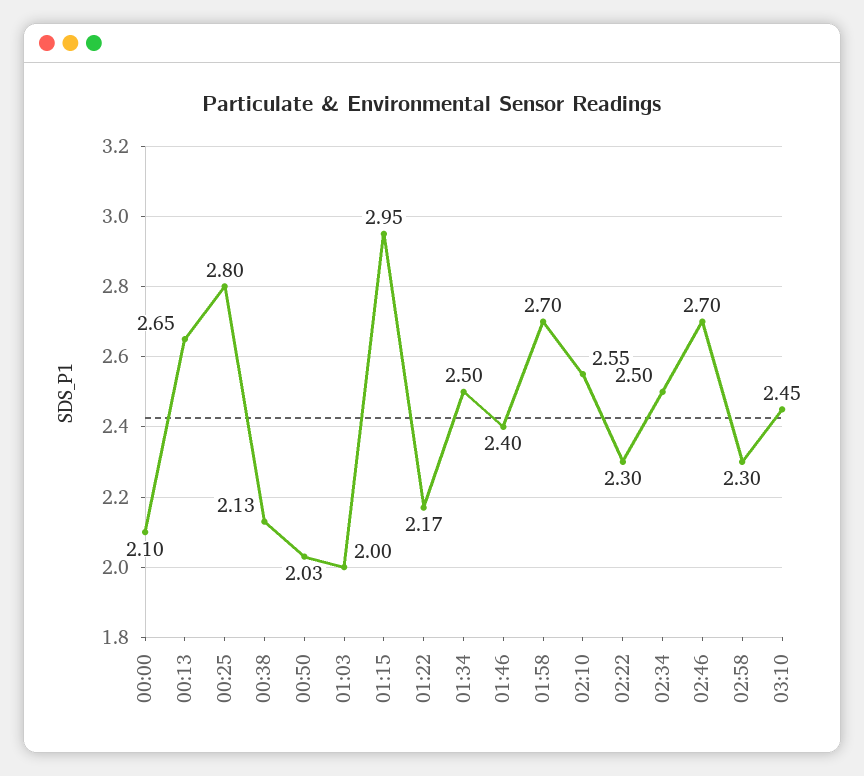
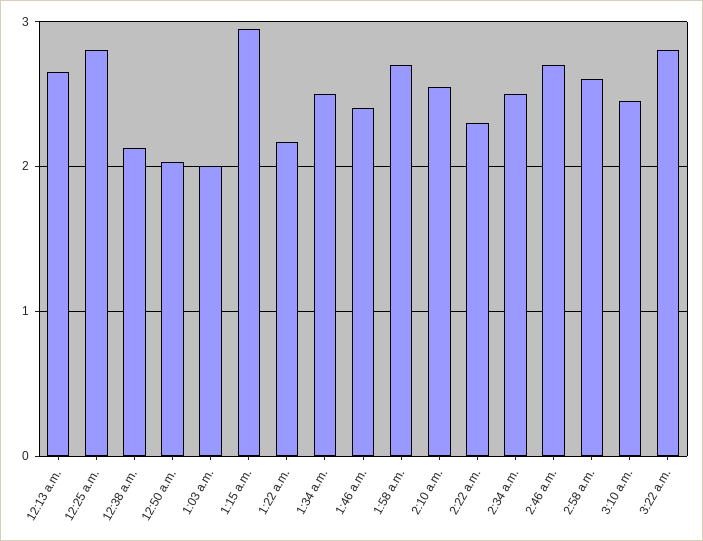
00:00: 2.1 -> none
02:58: 2.3 -> 2.6
3:22 a.m.: none -> 2.8

